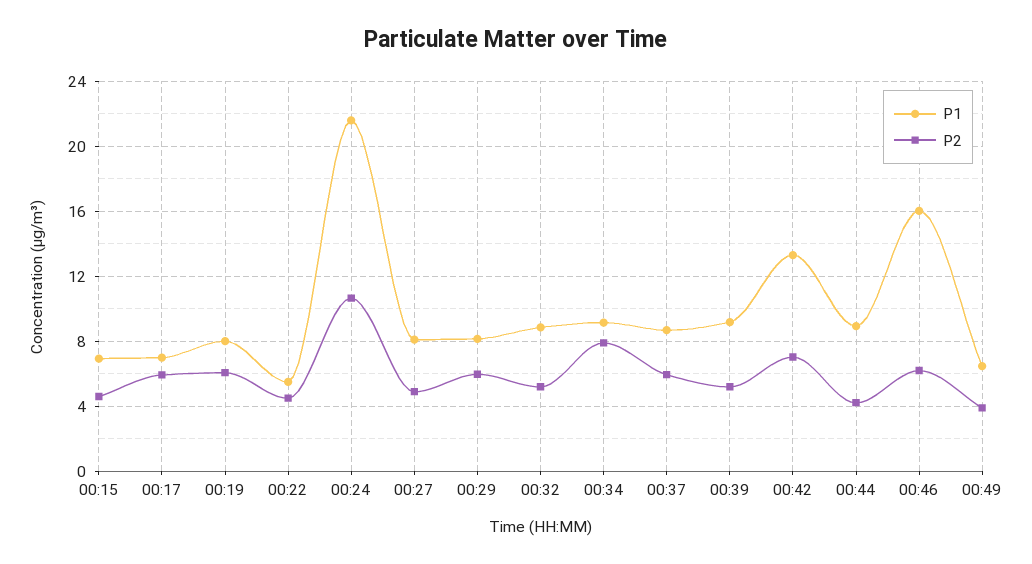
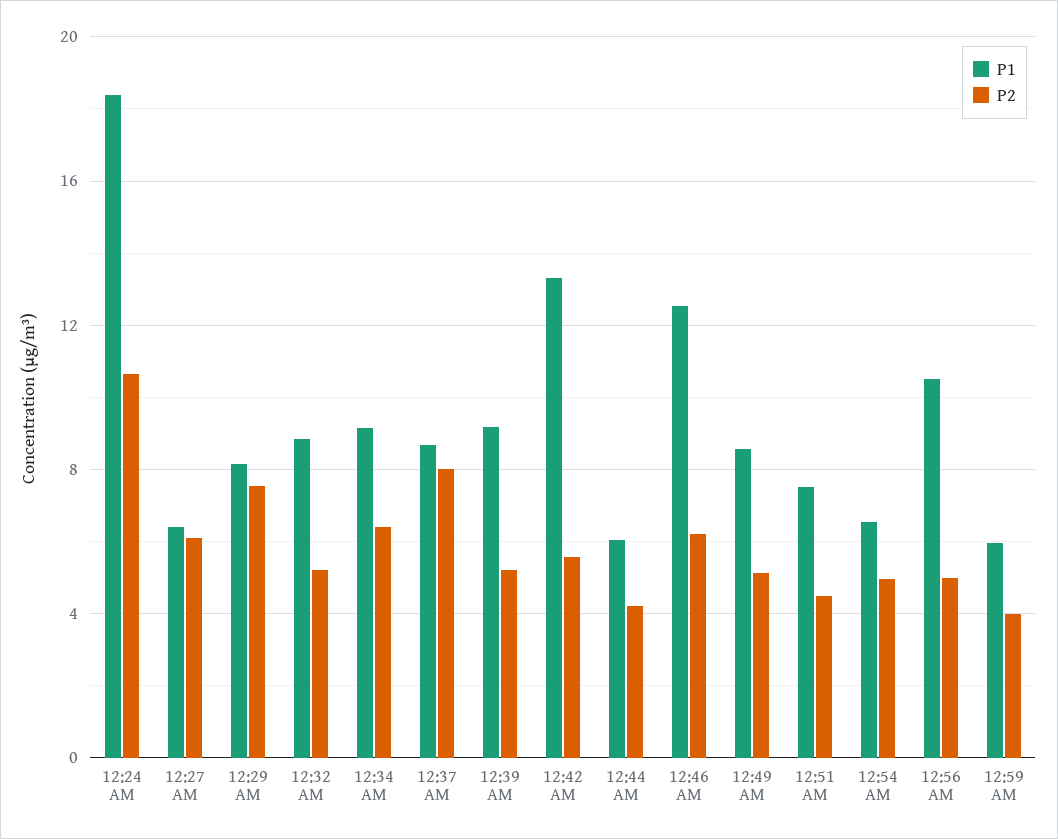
P1, 00:15: 7 -> none
P2, 00:15: 4.5 -> none
P1, 00:17: 7 -> none
P2, 00:17: 6 -> none
P1, 00:19: 8 -> none
P2, 00:19: 6 -> none
P1, 00:22: 5.5 -> none
P2, 00:22: 4.5 -> none
P1, 00:24: 21.5 -> 18.5
P1, 00:27: 8 -> 6.5
P2, 00:27: 5 -> 6
P2, 00:29: 6 -> 7.5
P2, 00:34: 8 -> 6.5
P2, 00:37: 6 -> 8
P2, 00:42: 7 -> 5.5
P1, 00:44: 9 -> 6
P1, 00:46: 16 -> 12.5
P1, 00:49: 6.5 -> 8.5
P2, 00:49: 4 -> 5
P1, 12:51 AM: none -> 7.5
P2, 12:51 AM: none -> 4.5
P1, 12:54 AM: none -> 6.5
P2, 12:54 AM: none -> 5
P1, 12:56 AM: none -> 10.5
P2, 12:56 AM: none -> 5
P1, 12:59 AM: none -> 6
P2, 12:59 AM: none -> 4

